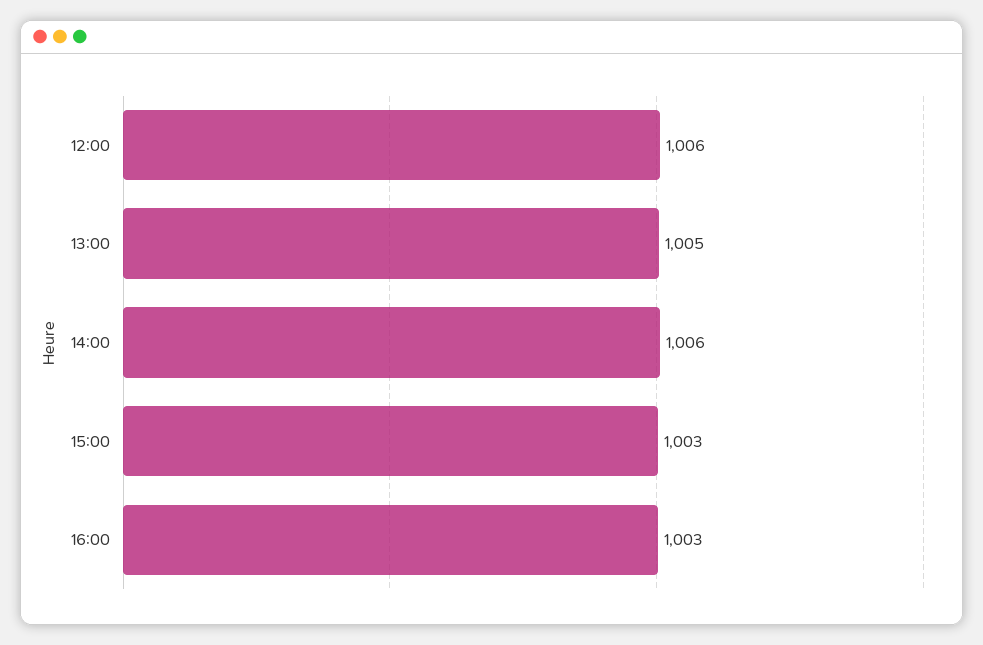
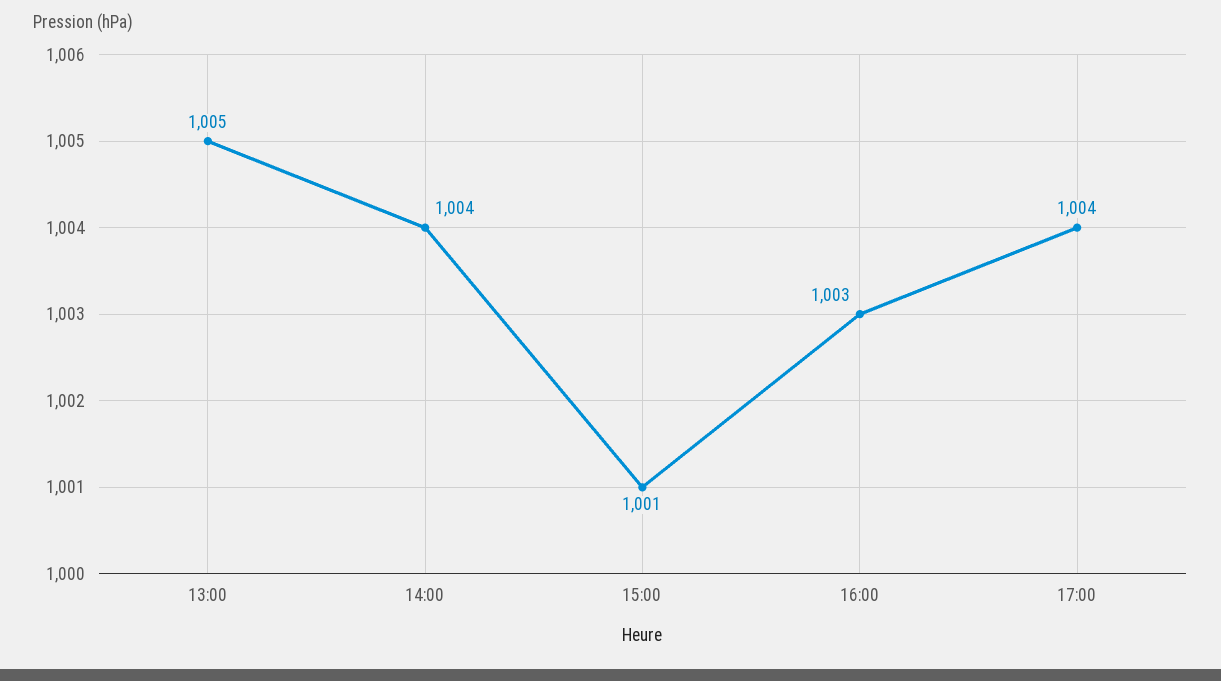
12:00: 1006 -> none
14:00: 1006 -> 1004
15:00: 1003 -> 1001
17:00: none -> 1004

